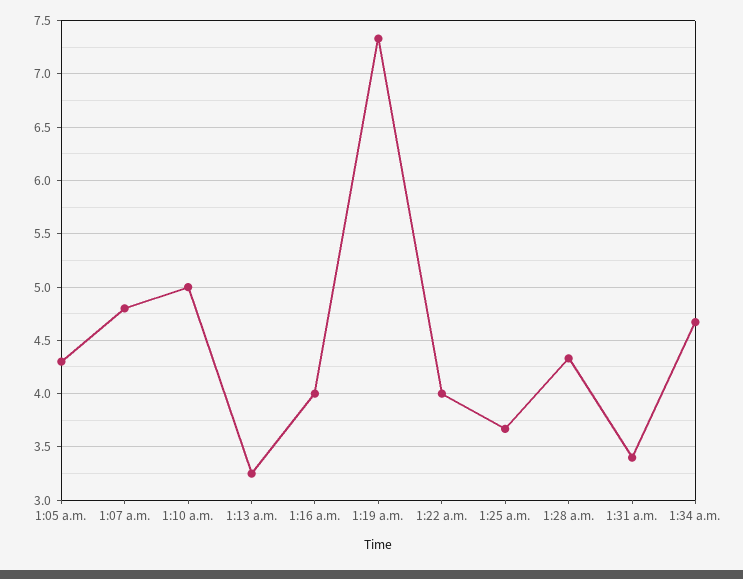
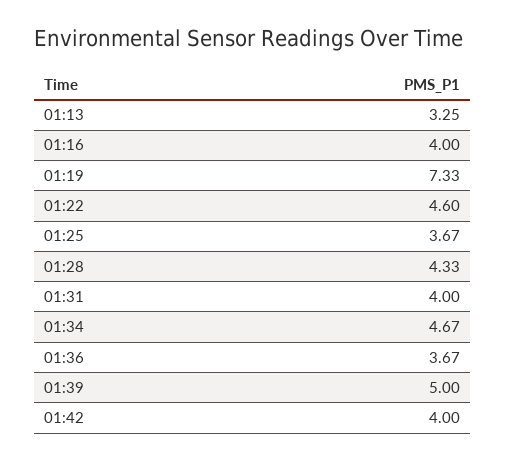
1:05 a.m.: 4.3 -> none
1:07 a.m.: 4.8 -> none
1:10 a.m.: 5 -> none
1:22 a.m.: 4 -> 4.6
1:31 a.m.: 3.4 -> 4
01:36: none -> 3.67
01:39: none -> 5
01:42: none -> 4

